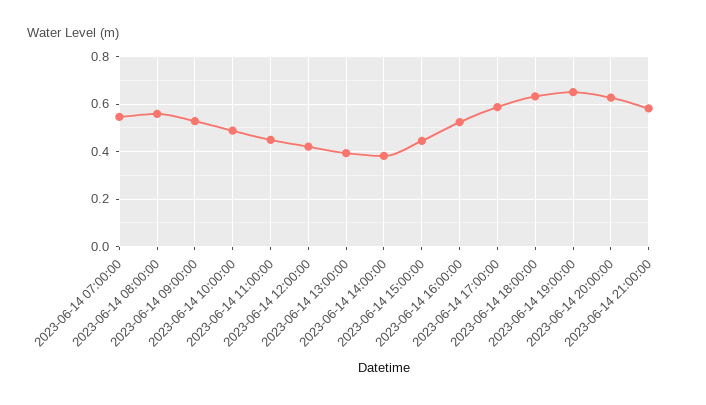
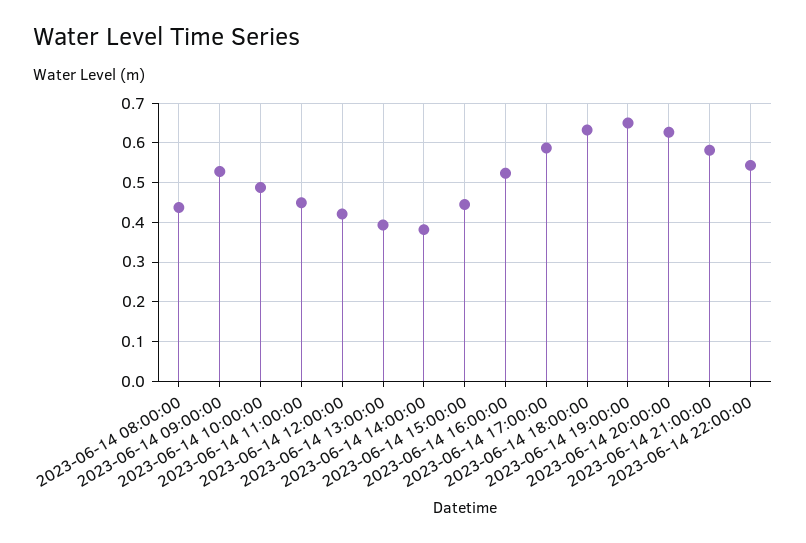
2023-06-14 07:00:00: 0.55 -> none
2023-06-14 08:00:00: 0.55 -> 0.44
2023-06-14 22:00:00: none -> 0.54

